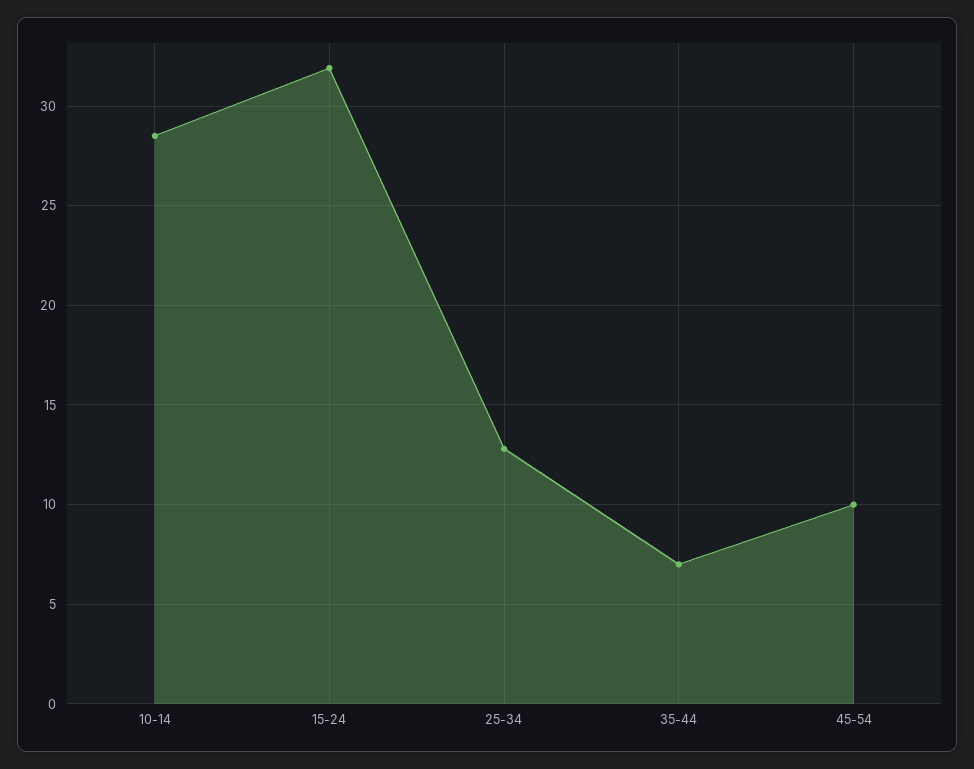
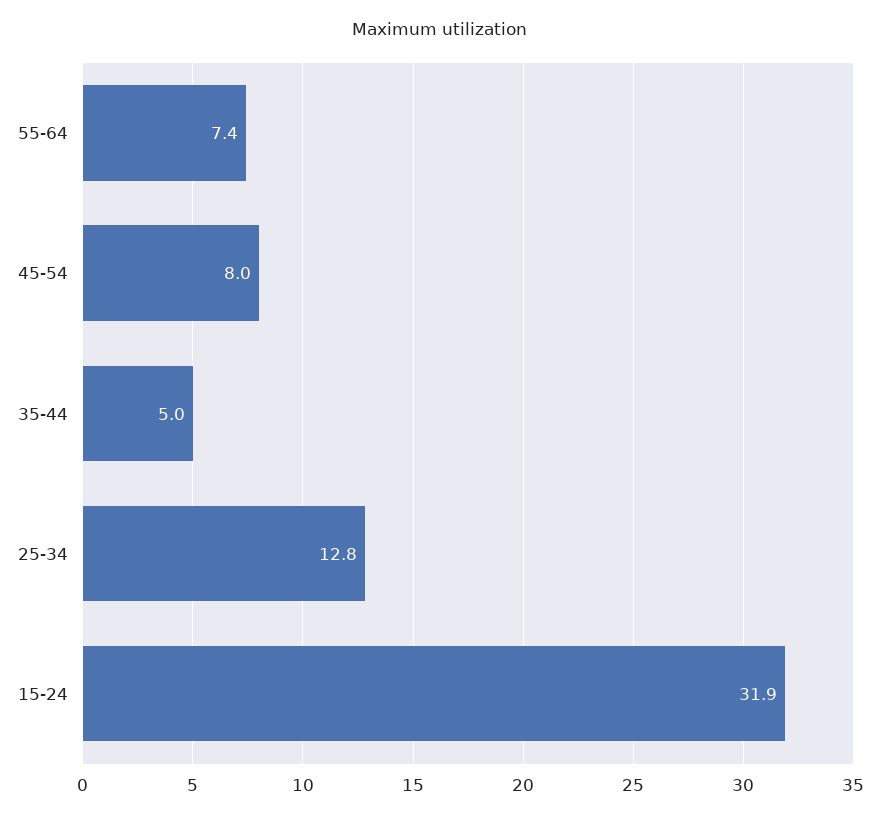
10-14: 28.5 -> none
35-44: 7 -> 5
45-54: 10 -> 8
55-64: none -> 7.4

